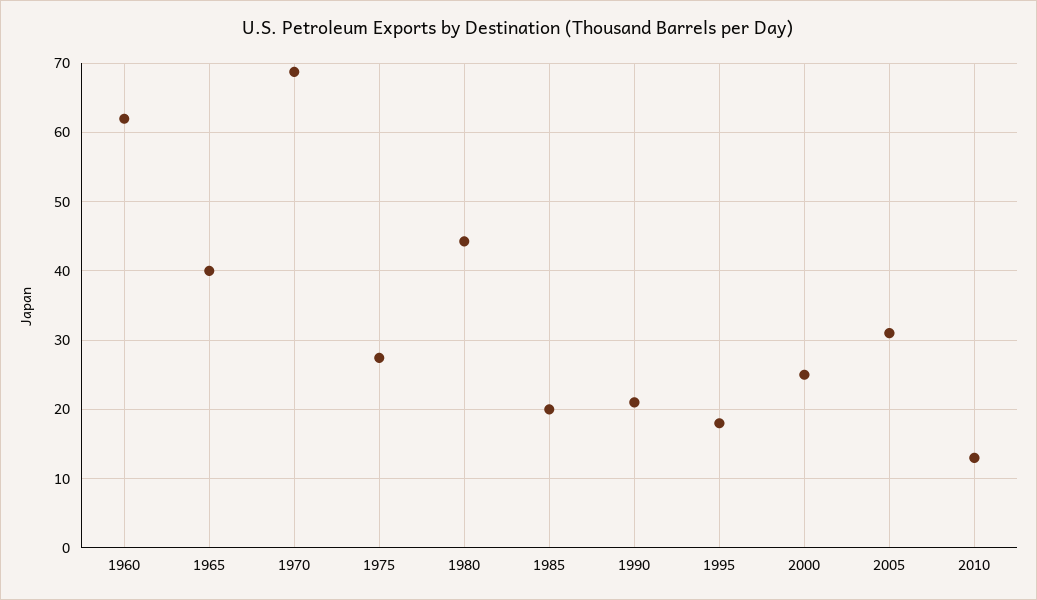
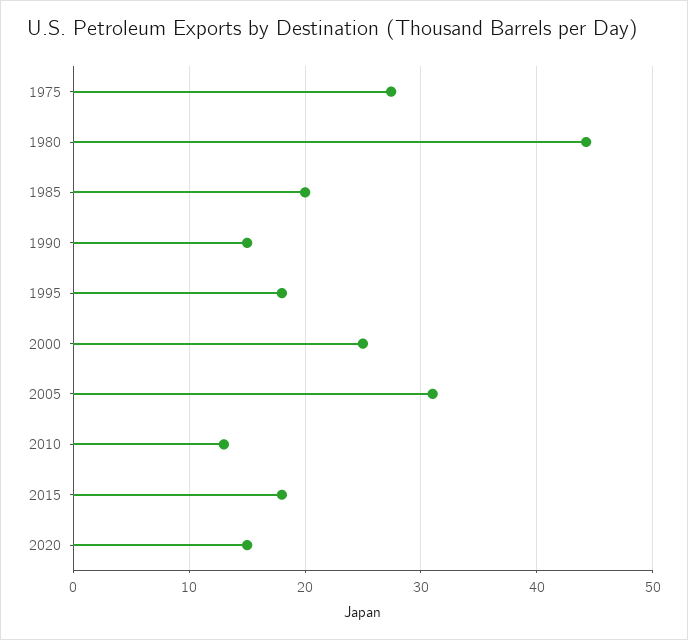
1960: 62 -> none
1965: 40 -> none
1970: 69 -> none
1990: 21 -> 15
2015: none -> 18
2020: none -> 15

